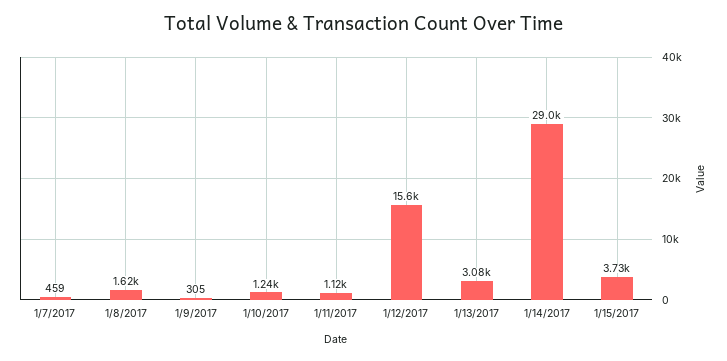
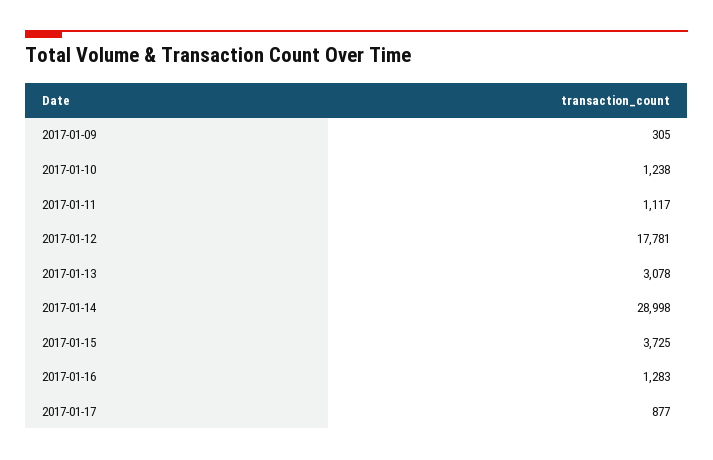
1/7/2017: 459 -> none
1/8/2017: 1620 -> none
1/12/2017: 15600 -> 17781
2017-01-16: none -> 1283
2017-01-17: none -> 877

